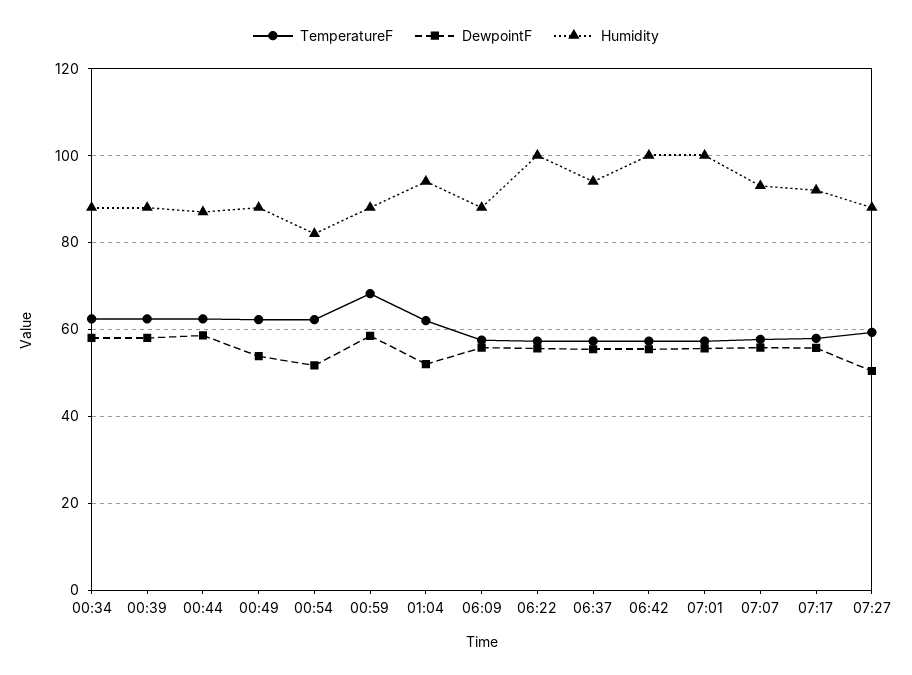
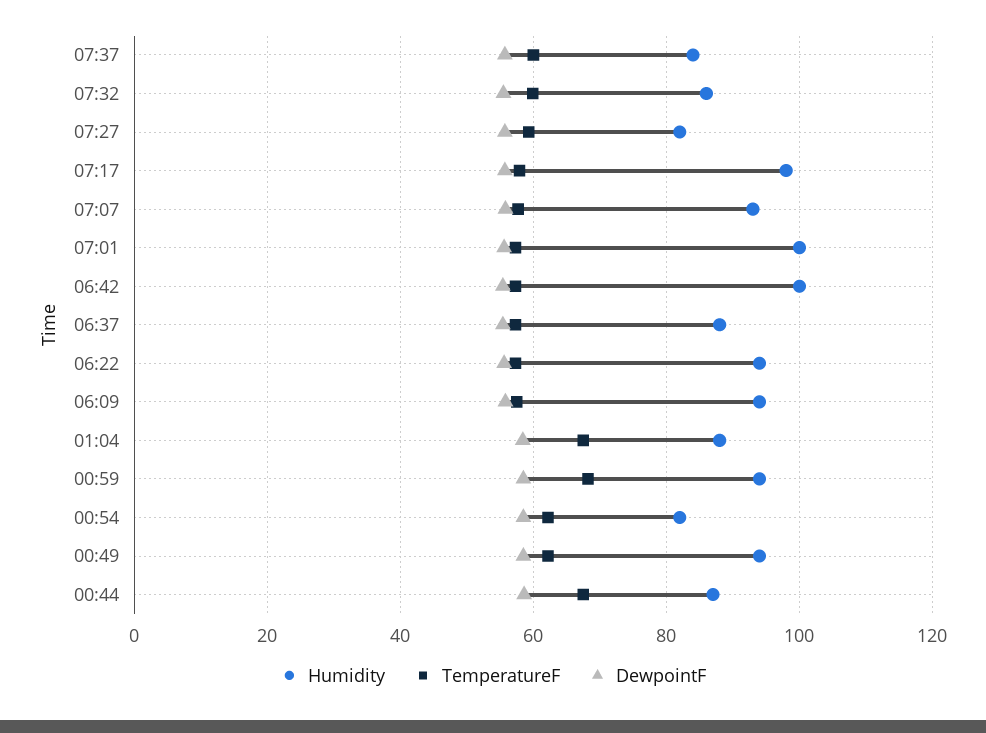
TemperatureF, 00:34: 62 -> none
DewpointF, 00:34: 58 -> none
Humidity, 00:34: 88 -> none
TemperatureF, 00:39: 62 -> none
DewpointF, 00:39: 58 -> none
Humidity, 00:39: 88 -> none
TemperatureF, 00:44: 62 -> 68
DewpointF, 00:49: 54 -> 58
Humidity, 00:49: 88 -> 94
DewpointF, 00:54: 52 -> 58
Humidity, 00:59: 88 -> 94
TemperatureF, 01:04: 62 -> 68
DewpointF, 01:04: 52 -> 58
Humidity, 01:04: 94 -> 88
Humidity, 06:09: 88 -> 94
Humidity, 06:22: 100 -> 94
Humidity, 06:37: 94 -> 88
Humidity, 07:17: 92 -> 98
DewpointF, 07:27: 50 -> 56
Humidity, 07:27: 88 -> 82
Humidity, 07:37: none -> 84
TemperatureF, 07:37: none -> 60
DewpointF, 07:37: none -> 56
Humidity, 07:32: none -> 86
TemperatureF, 07:32: none -> 60
DewpointF, 07:32: none -> 56

